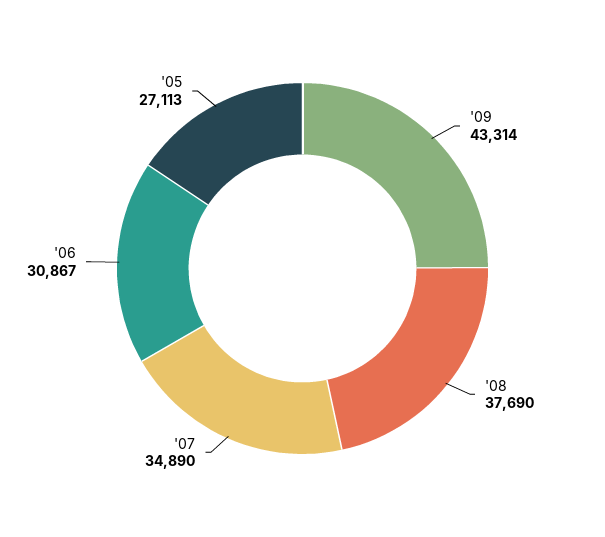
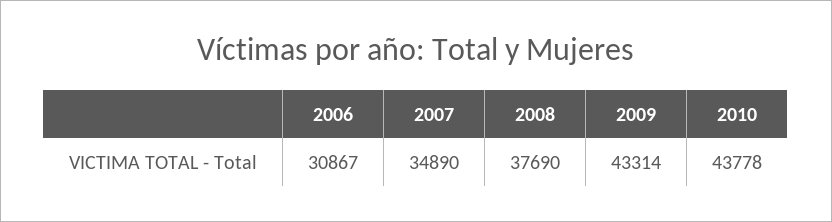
'05: 27113 -> none
2010: none -> 43778

